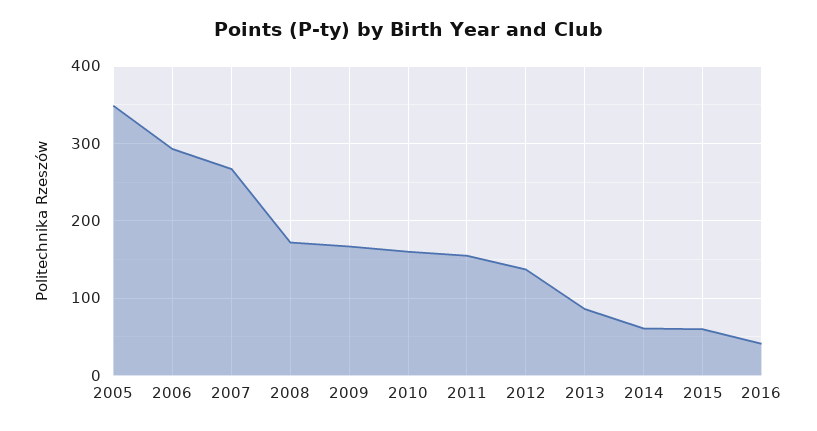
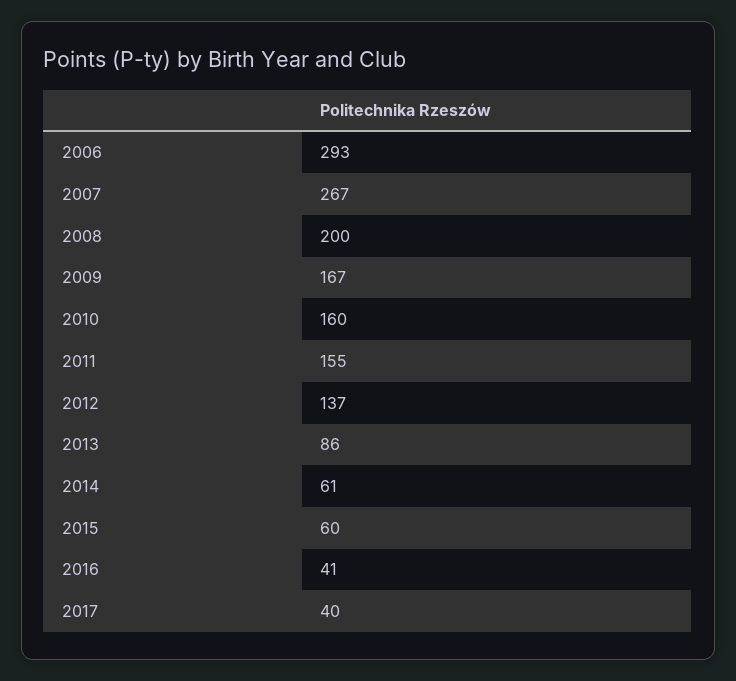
2005: 350 -> none
2008: 170 -> 200
2017: none -> 40

